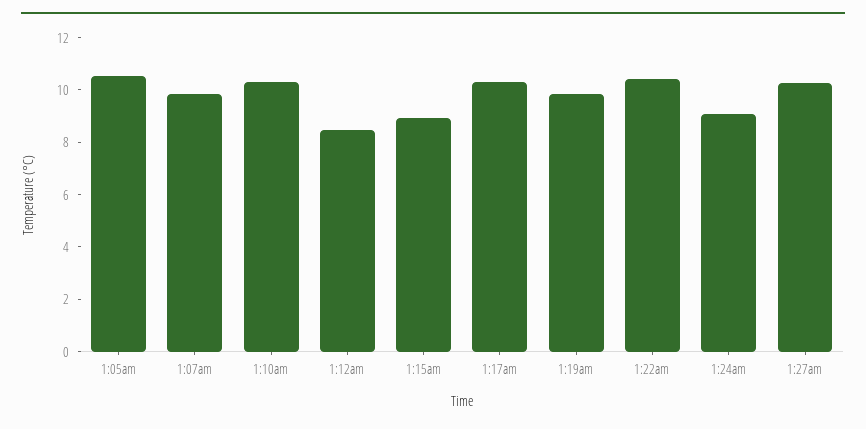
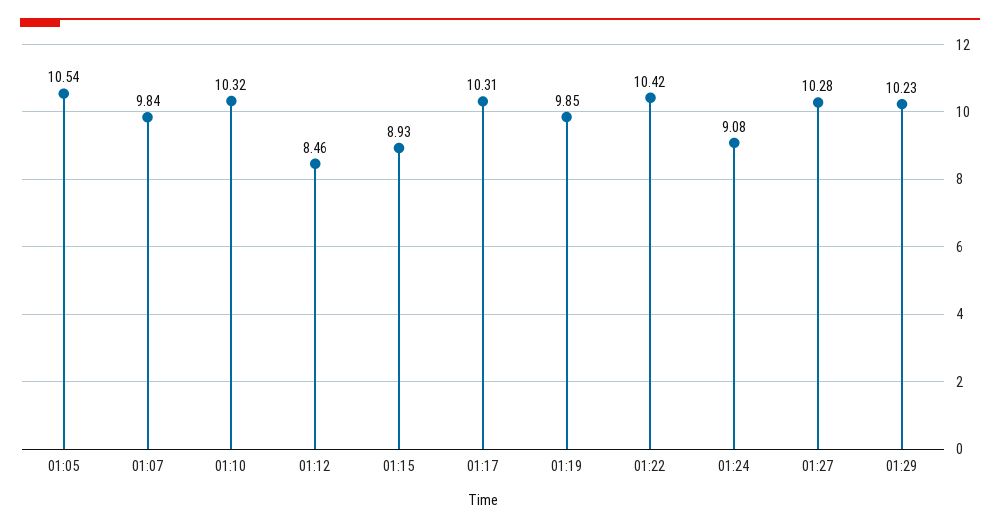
01:29: none -> 10.23

